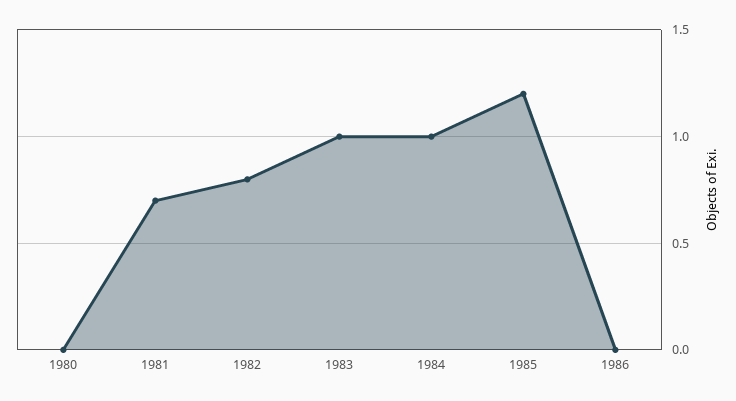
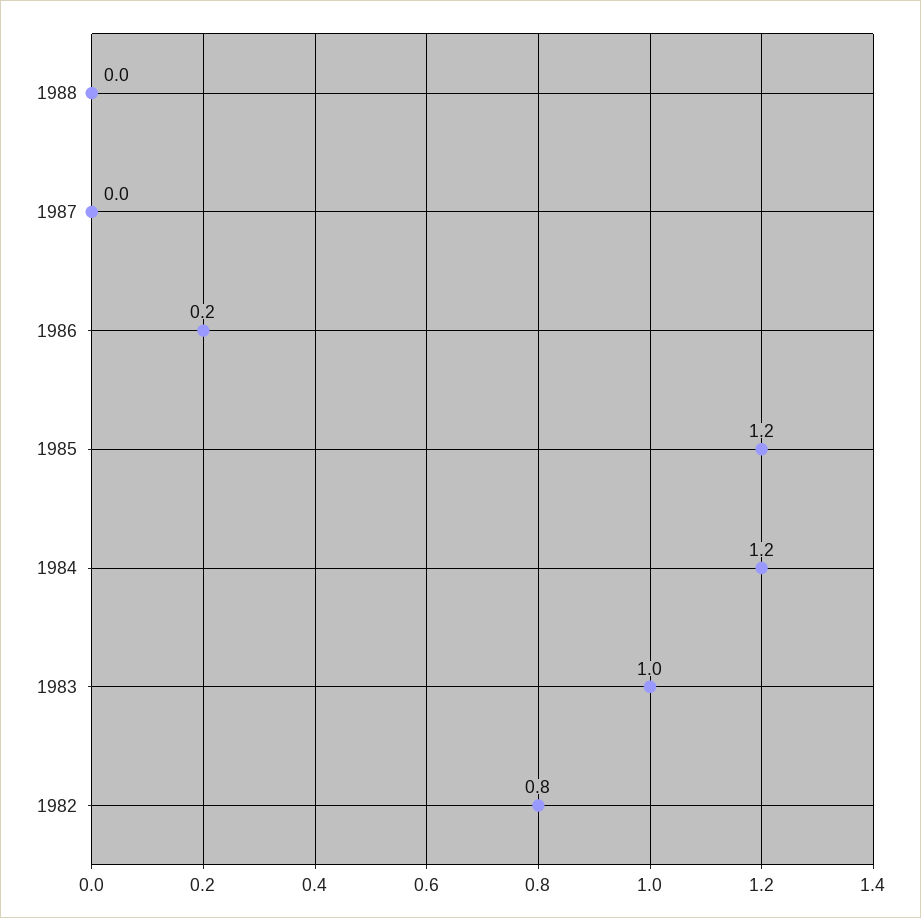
1980: 0 -> none
1981: 0.7 -> none
1984: 1 -> 1.2
1986: 0 -> 0.2
1988: none -> 0
1987: none -> 0

